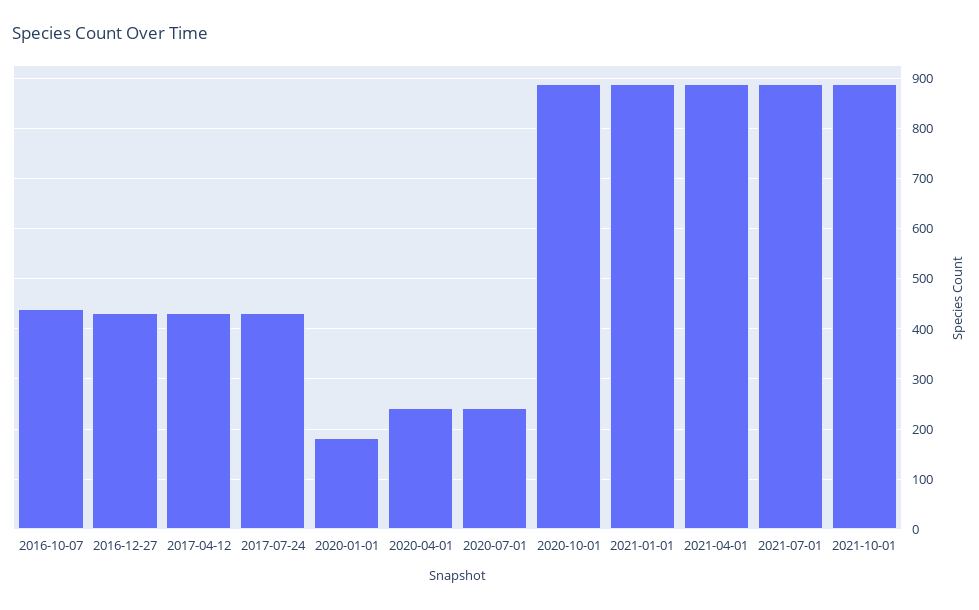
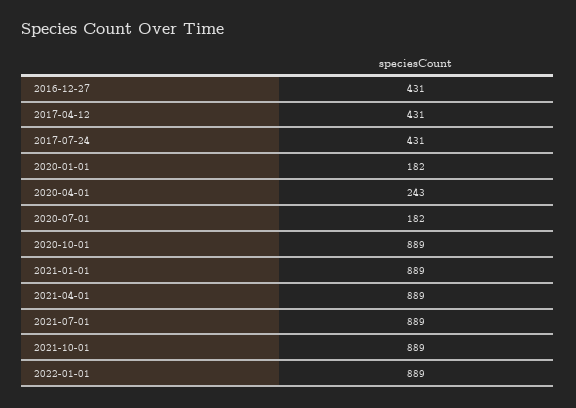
2016-10-07: 440 -> none
2020-07-01: 240 -> 182
2022-01-01: none -> 889

